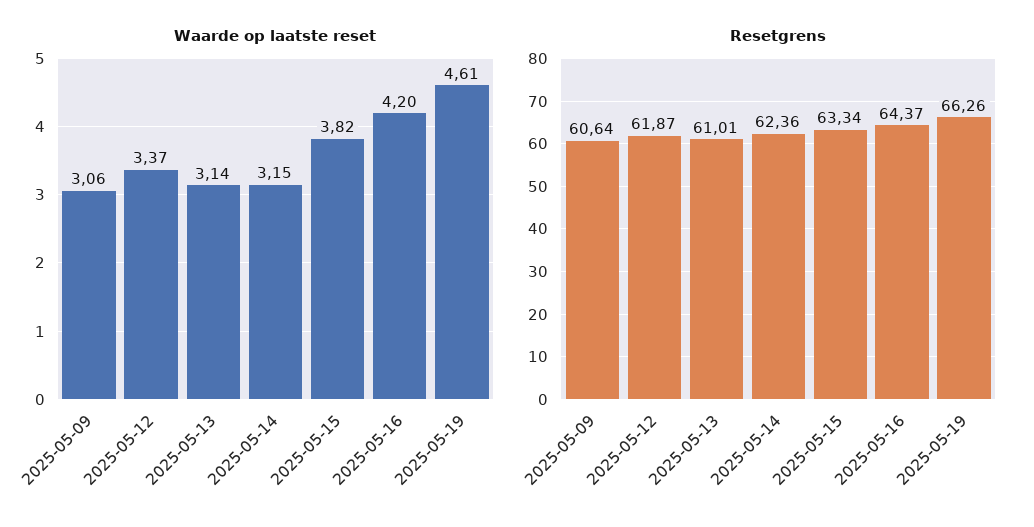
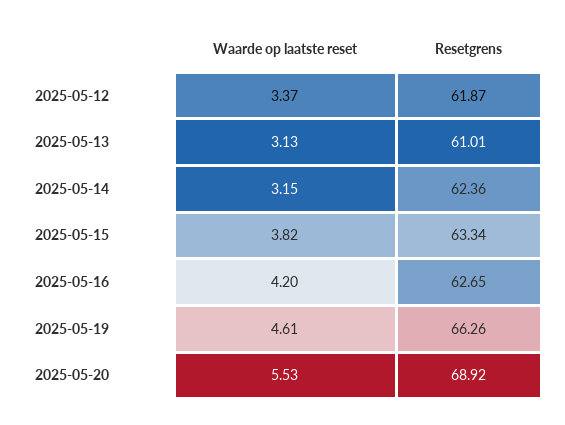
Waarde op laatste reset, 2025-05-09: 3.06 -> none
Waarde op laatste reset, 2025-05-13: 3.14 -> 3.13
Resetgrens, 2025-05-09: 60.64 -> none
Resetgrens, 2025-05-16: 64.37 -> 62.65
Waarde op laatste reset, 2025-05-20: none -> 5.53
Resetgrens, 2025-05-20: none -> 68.92

